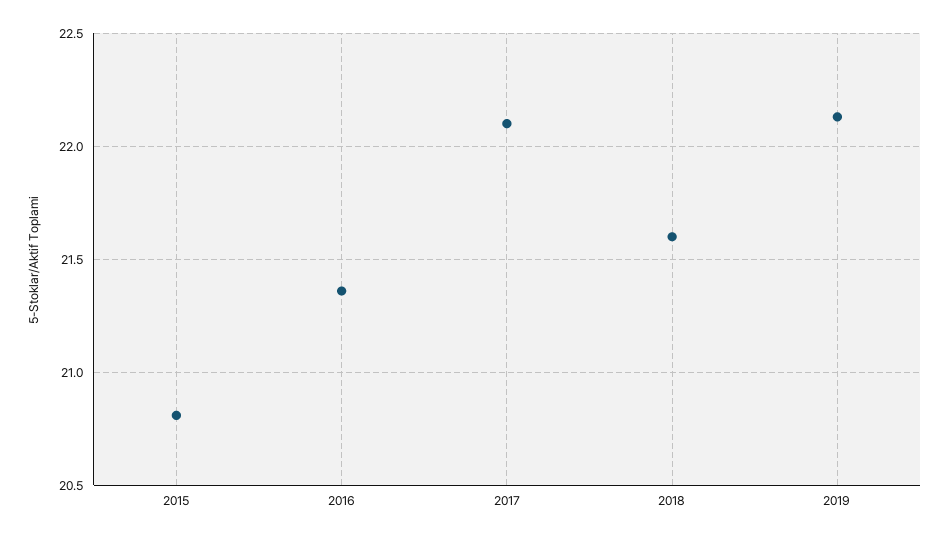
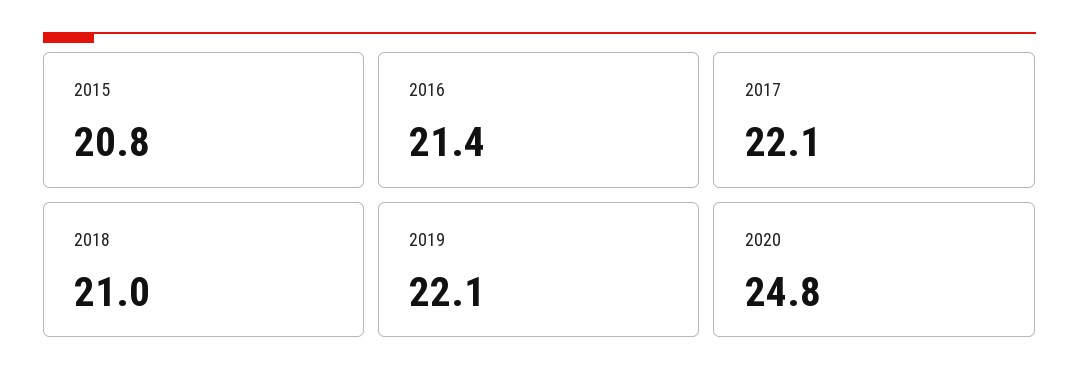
2018: 21.6 -> 21
2020: none -> 24.8

